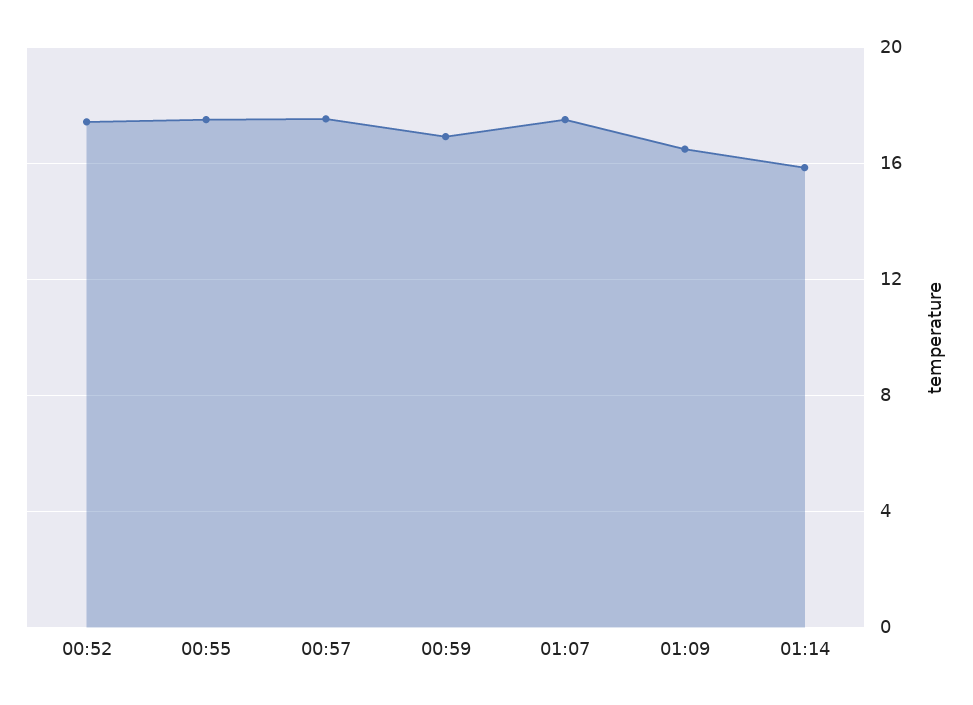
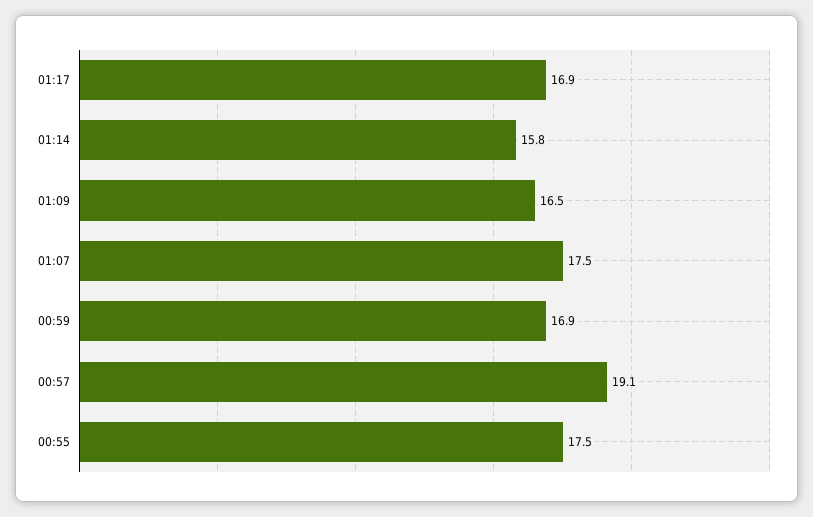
00:52: 17.5 -> none
00:57: 17.5 -> 19.1
01:17: none -> 16.9

